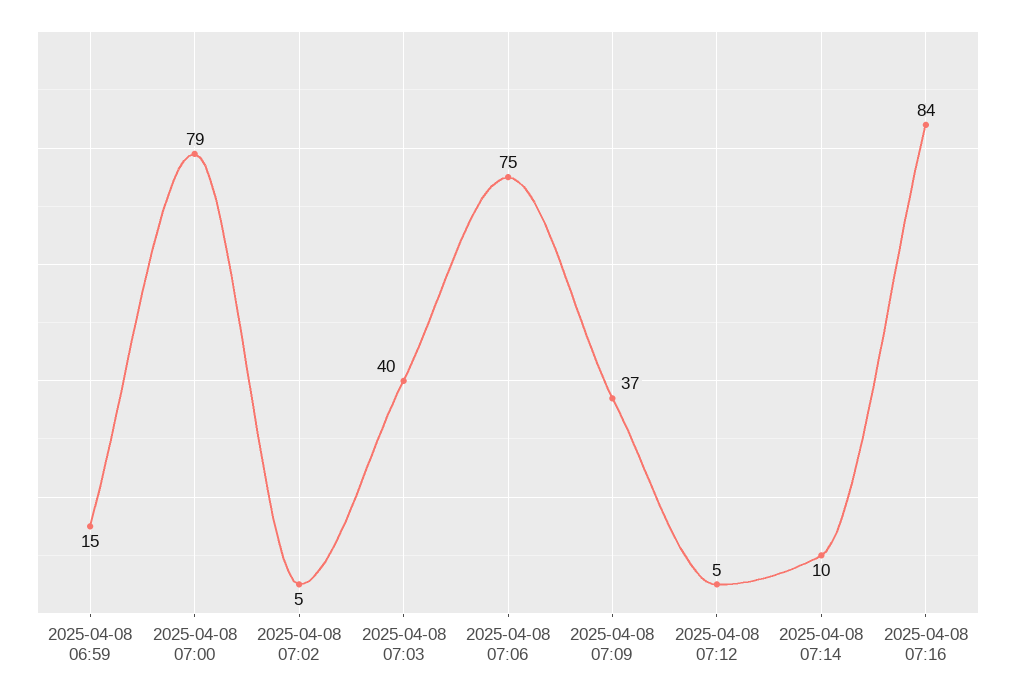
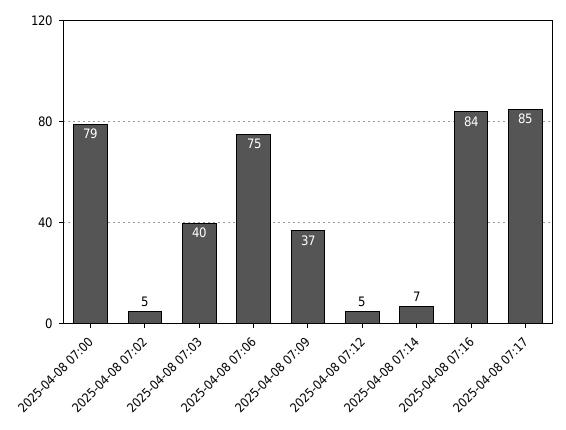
2025-04-08 06:59: 15 -> none
2025-04-08 07:14: 10 -> 7
2025-04-08 07:17: none -> 85

